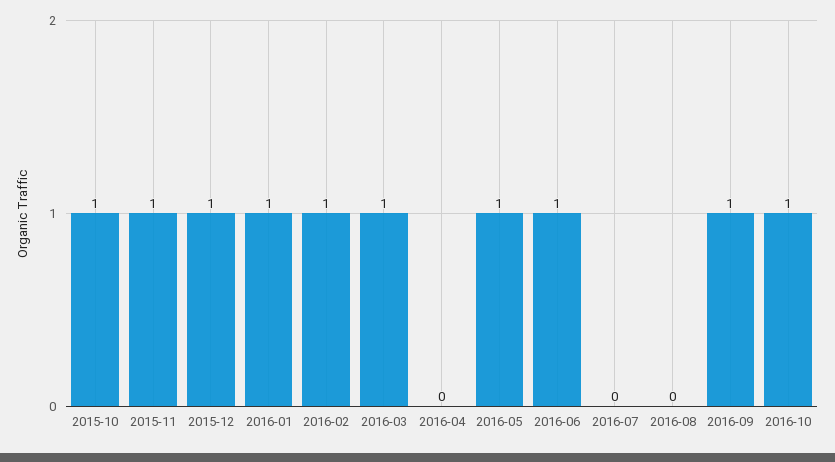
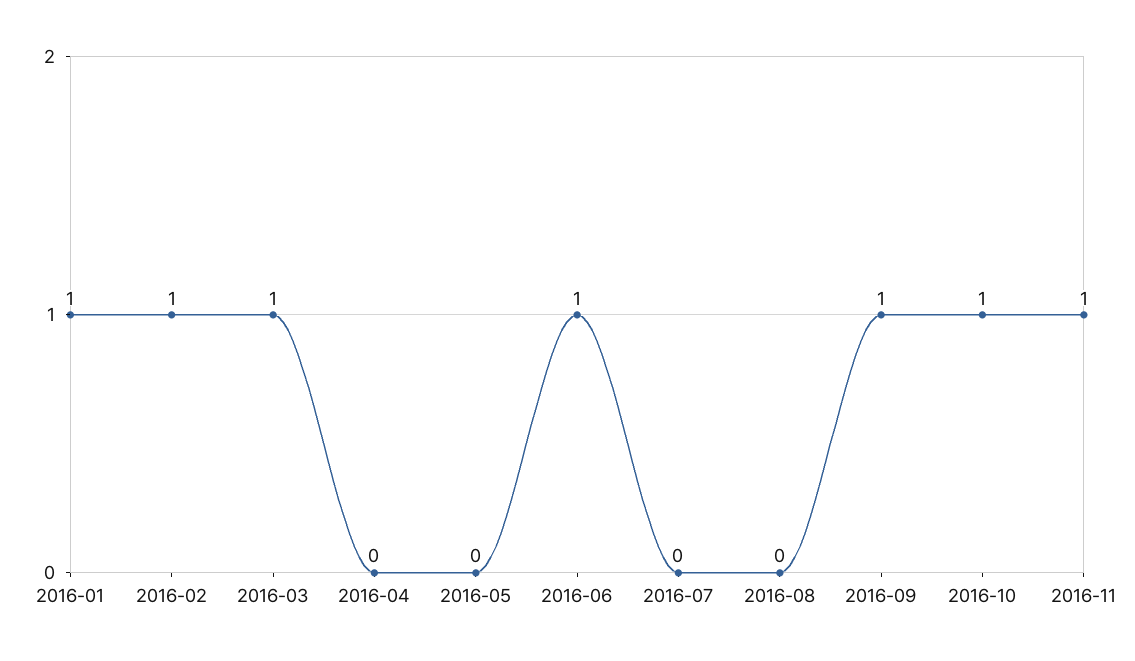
2015-10: 1 -> none
2015-11: 1 -> none
2015-12: 1 -> none
2016-05: 1 -> 0
2016-11: none -> 1

